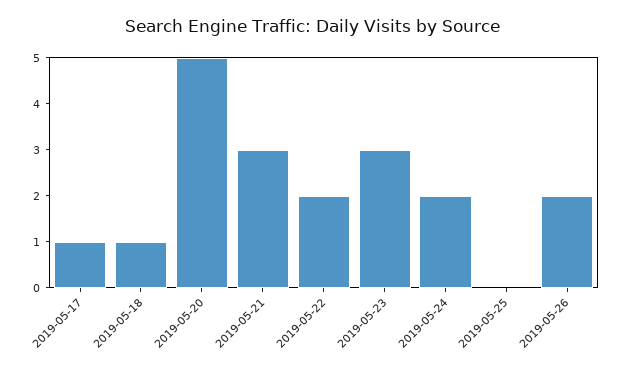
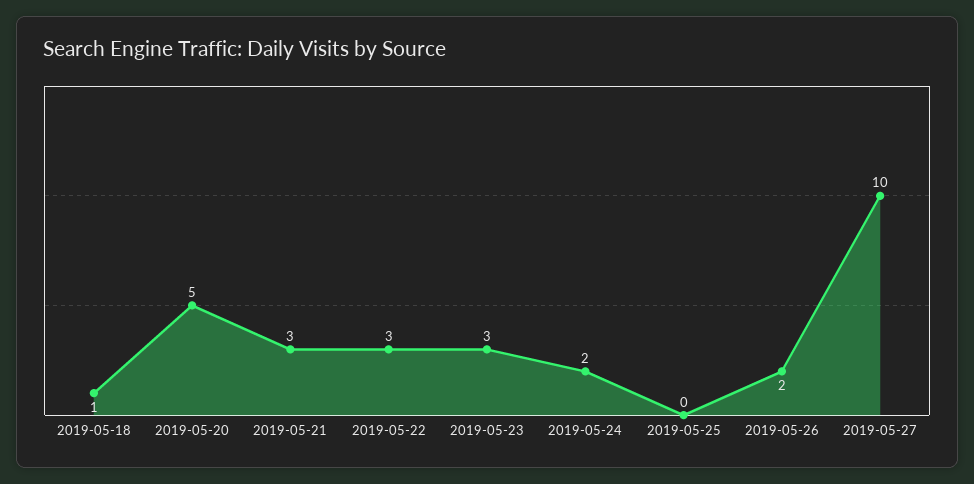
2019-05-17: 1 -> none
2019-05-22: 2 -> 3
2019-05-27: none -> 10

